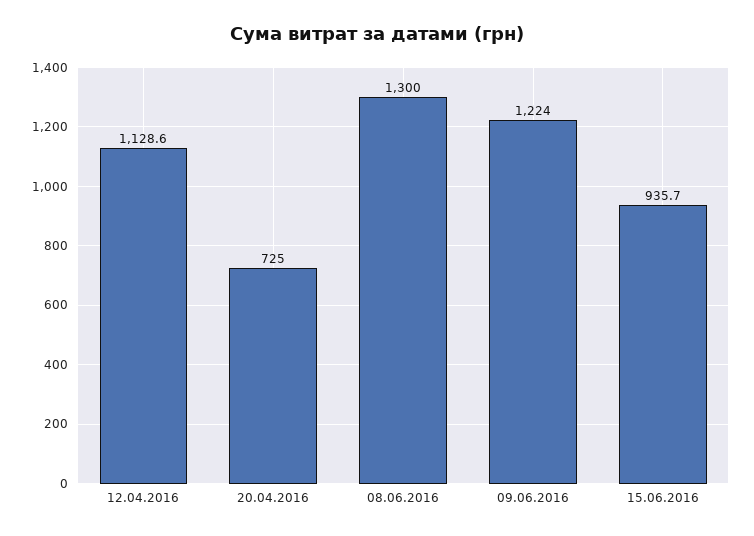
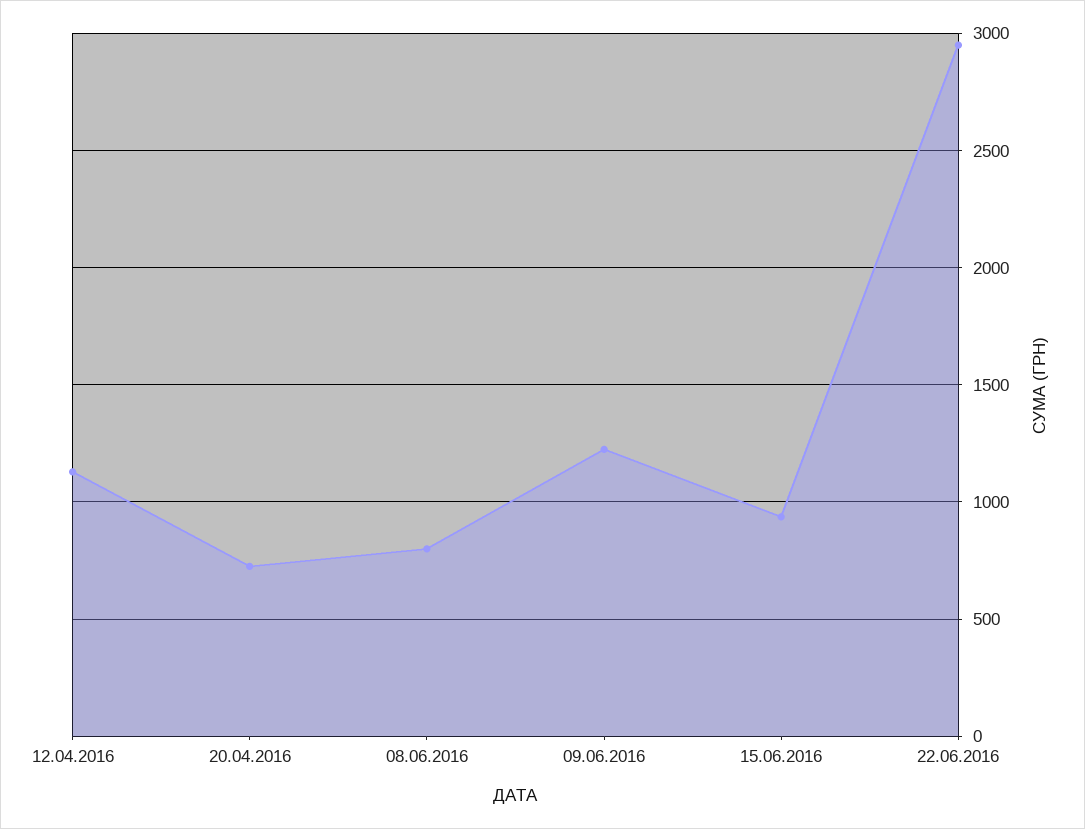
08.06.2016: 1300 -> 800
22.06.2016: none -> 2950

